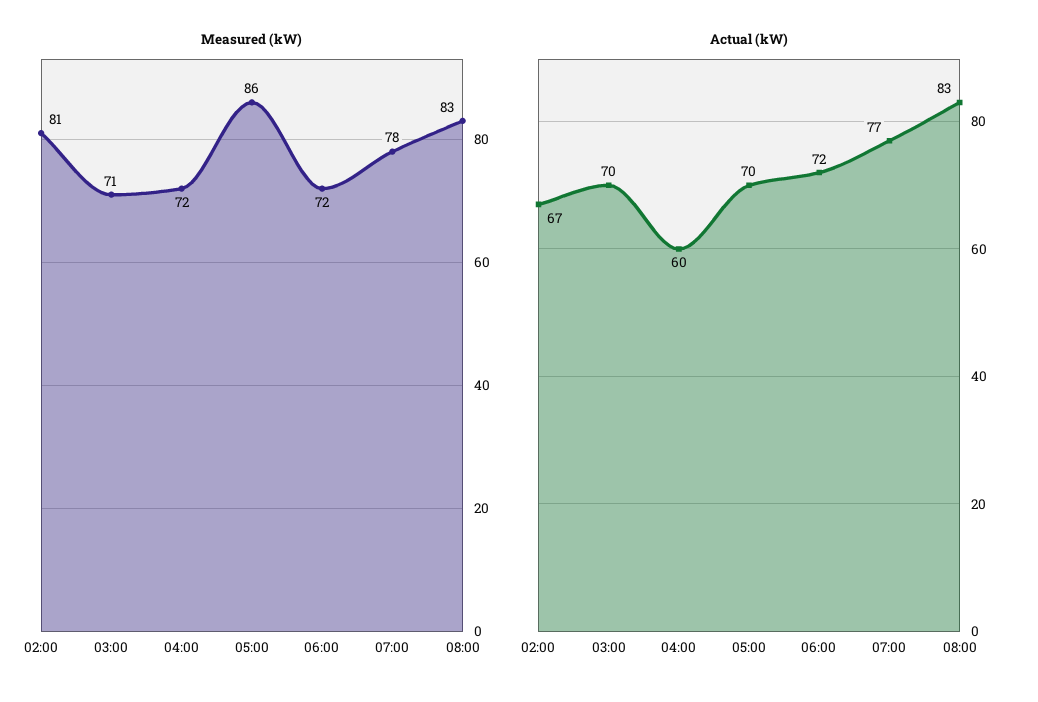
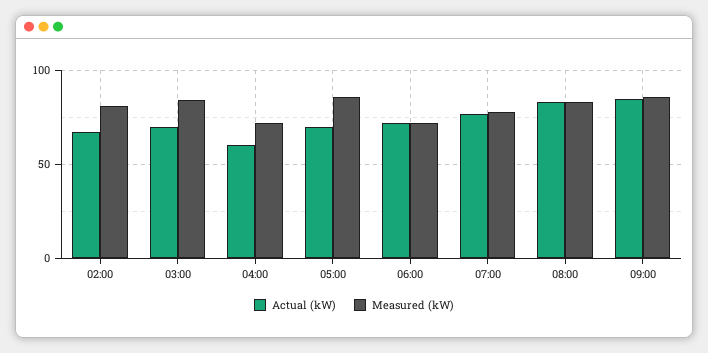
Measured (kW), 03:00: 71 -> 85
Actual (kW), 09:00: none -> 85
Measured (kW), 09:00: none -> 85

